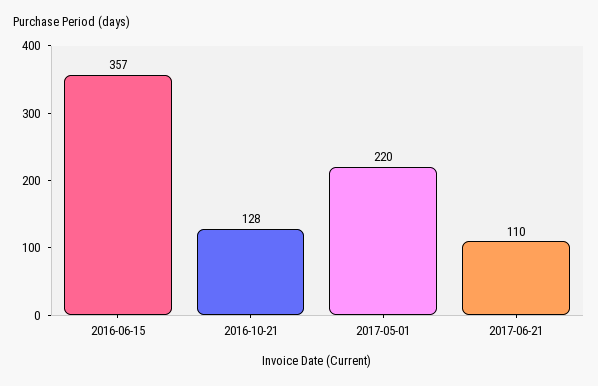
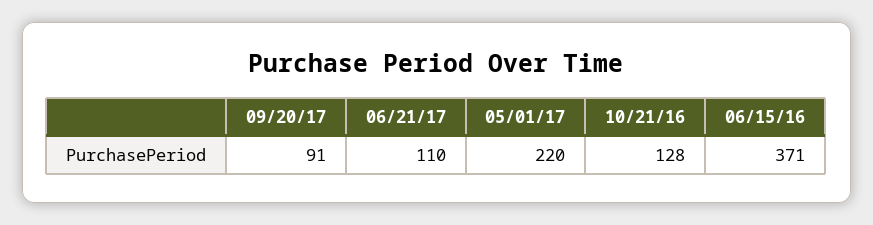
2016-06-15: 357 -> 371
09/20/17: none -> 91

